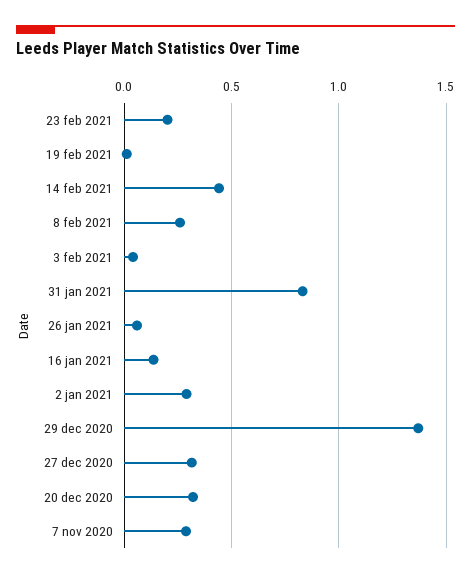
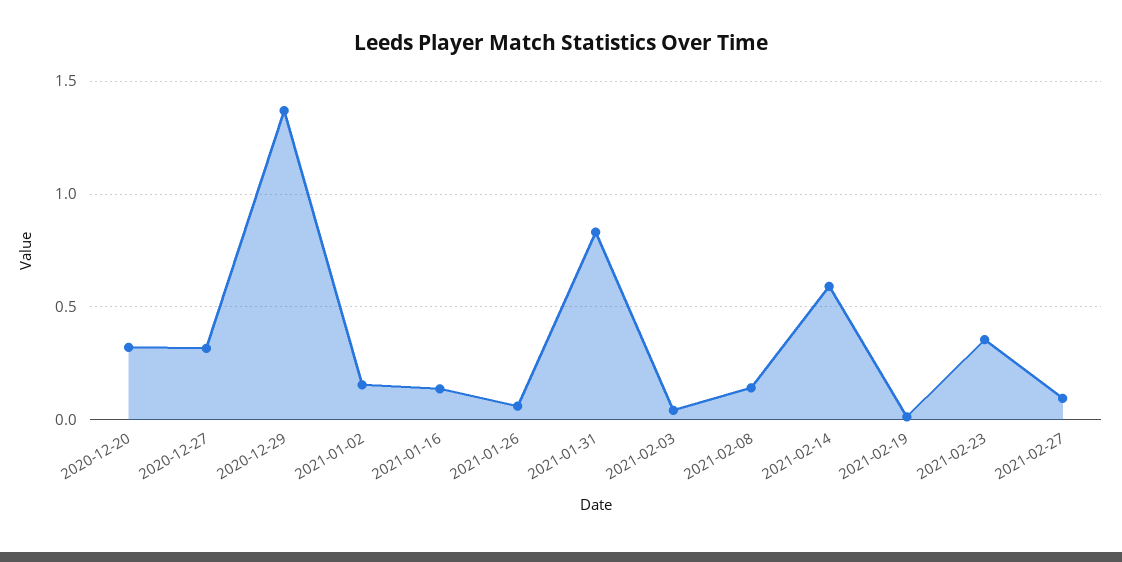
23 feb 2021: 0.2 -> 0.35
14 feb 2021: 0.45 -> 0.6
8 feb 2021: 0.25 -> 0.15
2 jan 2021: 0.3 -> 0.15
7 nov 2020: 0.3 -> none
2021-02-27: none -> 0.1

